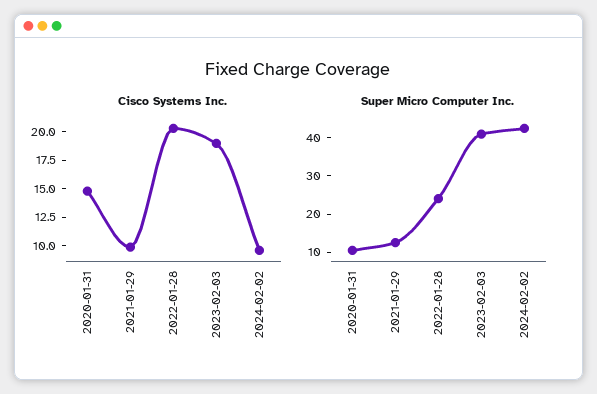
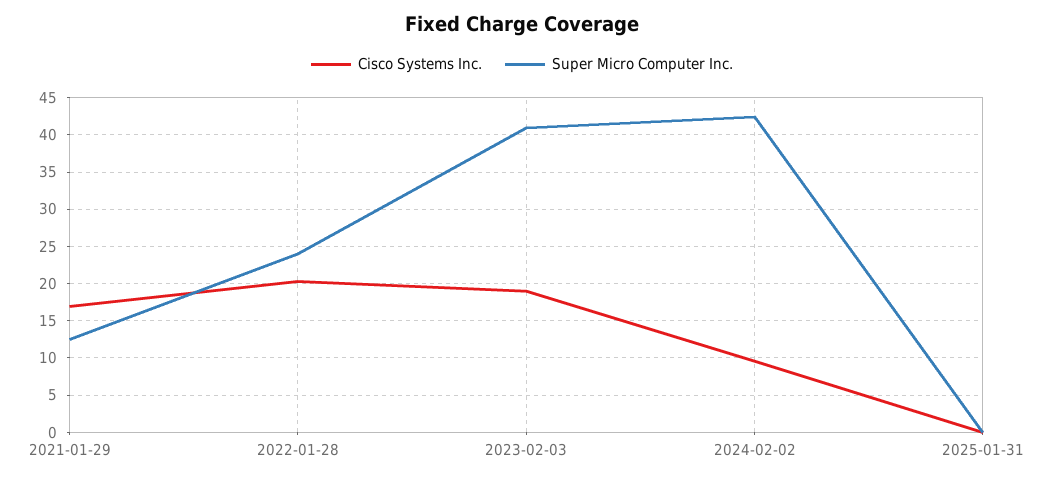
Cisco Systems Inc., 2020-01-31: 15 -> none
Cisco Systems Inc., 2021-01-29: 10 -> 17
Super Micro Computer Inc., 2020-01-31: 10 -> none
Cisco Systems Inc., 2025-01-31: none -> 0
Super Micro Computer Inc., 2025-01-31: none -> 0

